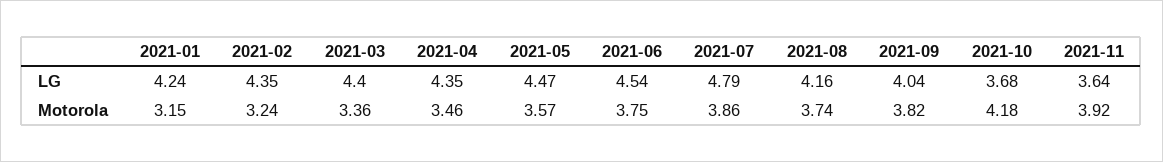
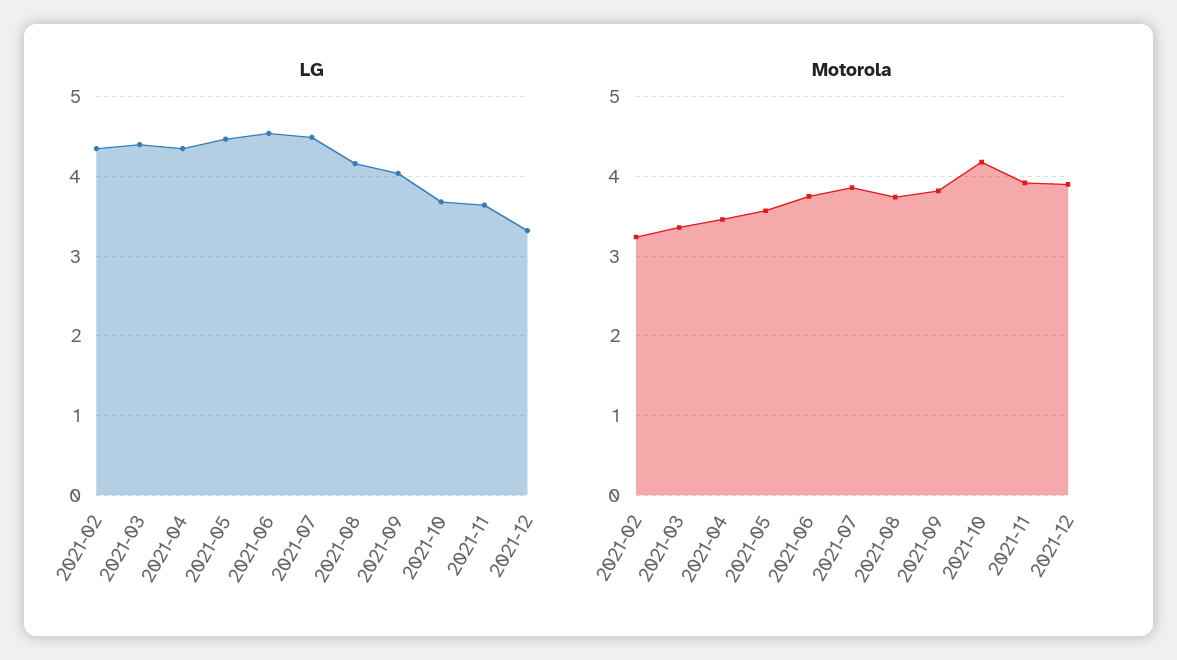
LG, 2021-01: 4.24 -> none
LG, 2021-07: 4.79 -> 4.5
Motorola, 2021-01: 3.15 -> none
LG, 2021-12: none -> 3.3
Motorola, 2021-12: none -> 3.9

